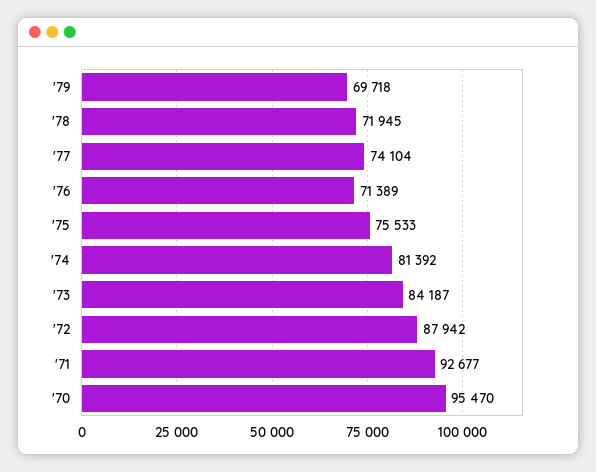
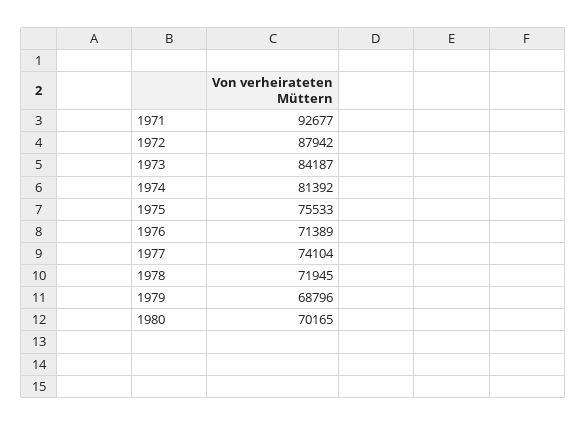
'79: 69718 -> 68796
'70: 95470 -> none
1980: none -> 70165

